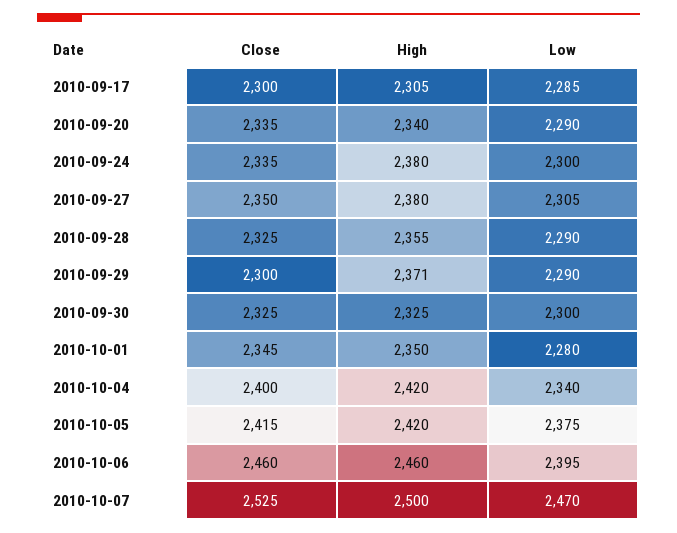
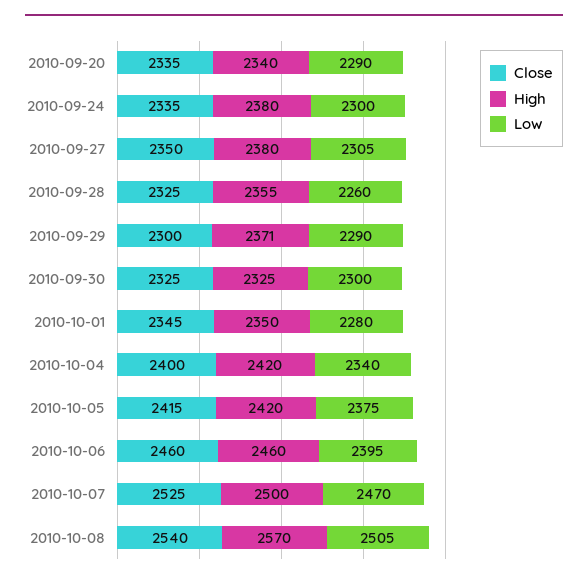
Close, 2010-09-17: 2300 -> none
High, 2010-09-17: 2305 -> none
Low, 2010-09-17: 2285 -> none
Low, 2010-09-28: 2290 -> 2260
Close, 2010-10-08: none -> 2540
High, 2010-10-08: none -> 2570
Low, 2010-10-08: none -> 2505

